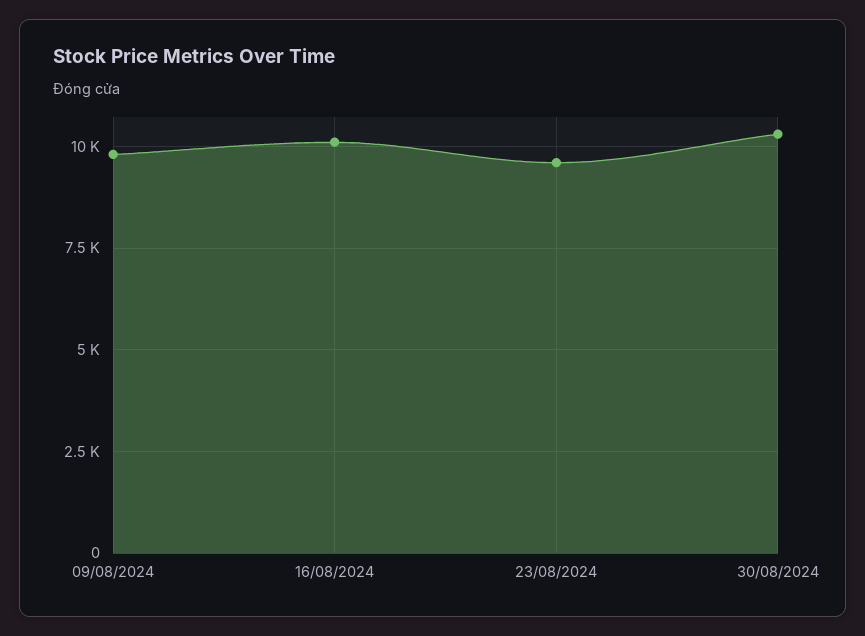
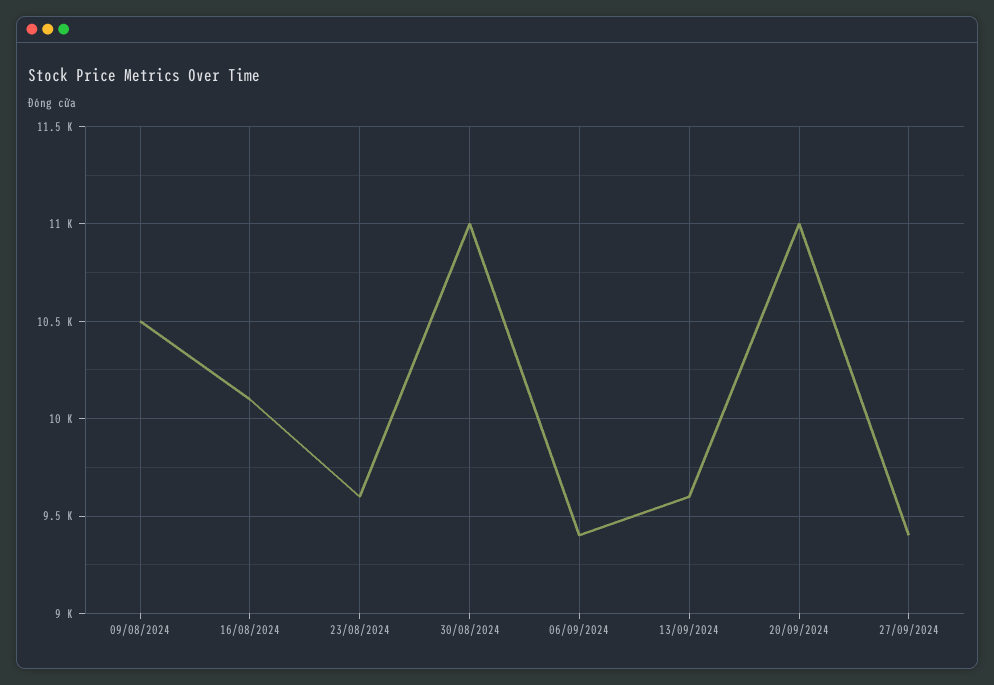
09/08/2024: 9750 -> 10500
30/08/2024: 10250 -> 11000
06/09/2024: none -> 9400
13/09/2024: none -> 9600
20/09/2024: none -> 11000
27/09/2024: none -> 9400

